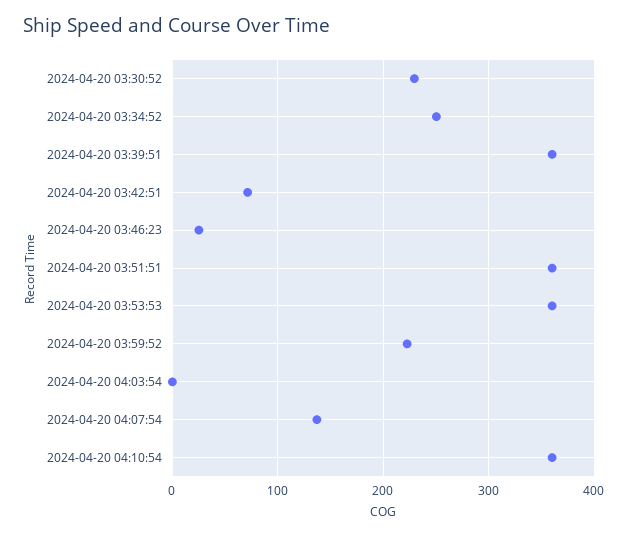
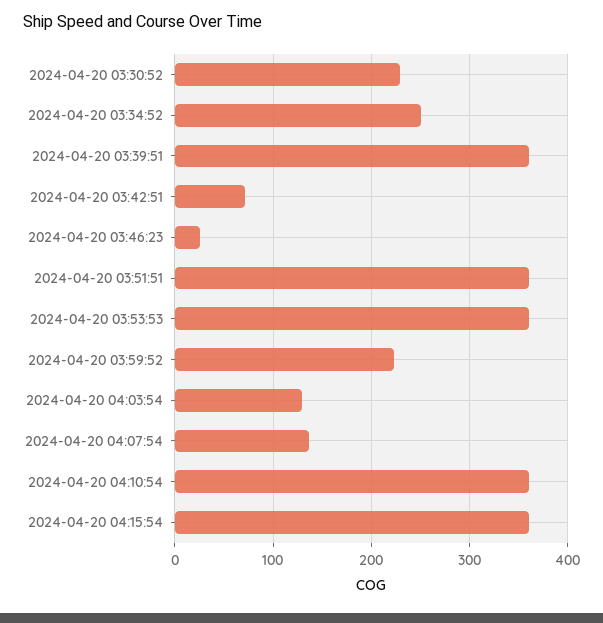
2024-04-20 04:03:54: 0 -> 130
2024-04-20 04:15:54: none -> 360

